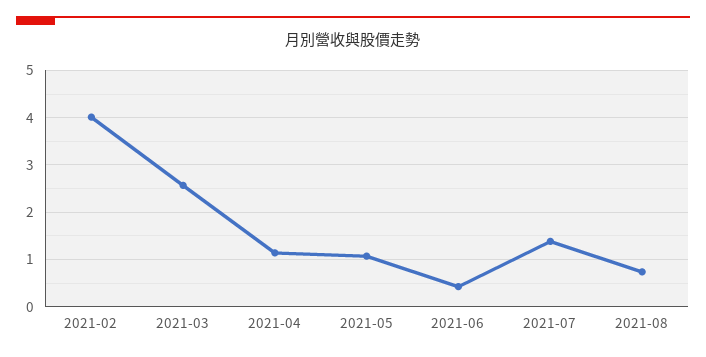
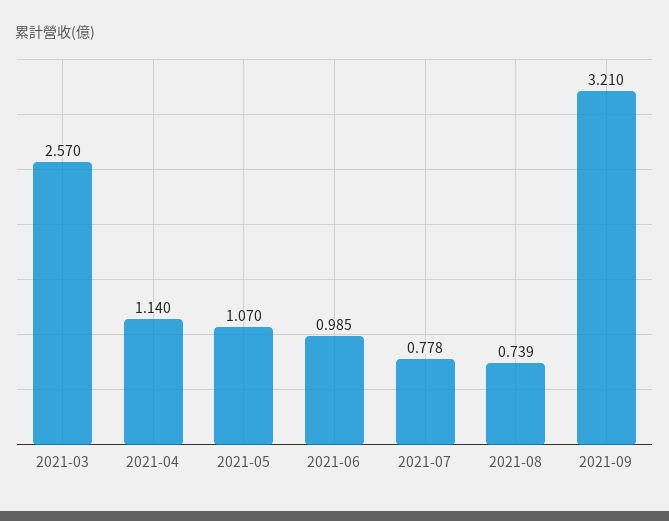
2021-02: 4 -> none
2021-06: 0.4 -> 0.985
2021-07: 1.4 -> 0.778
2021-09: none -> 3.21

